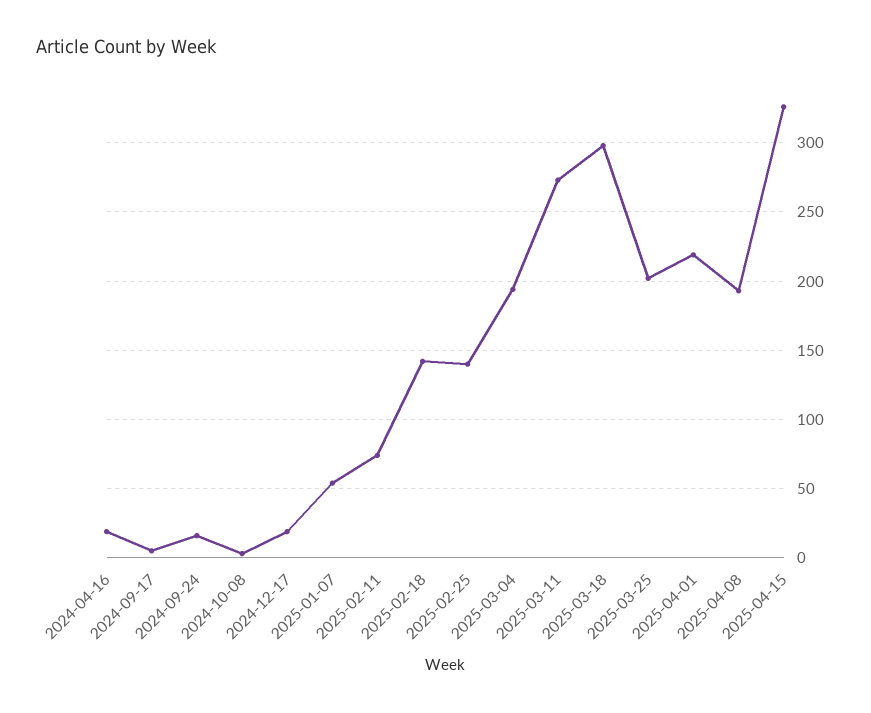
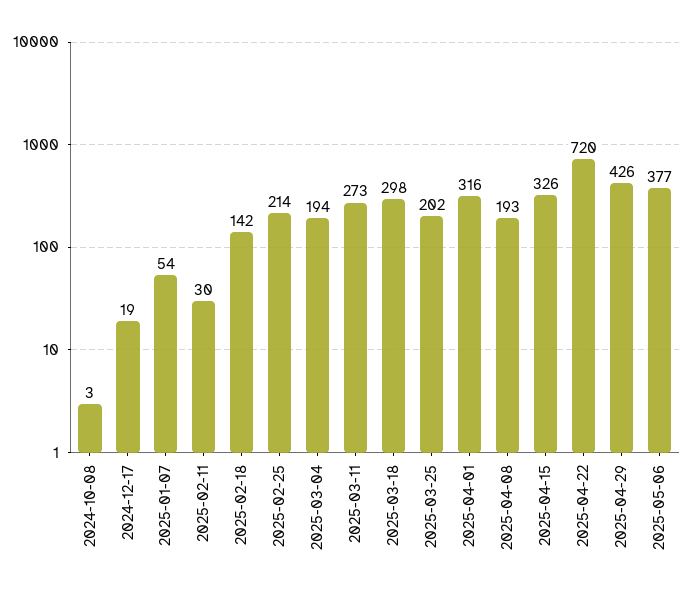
2024-04-16: 20 -> none
2024-09-17: 5 -> none
2024-09-24: 15 -> none
2025-02-11: 75 -> 30
2025-02-25: 140 -> 214
2025-04-01: 220 -> 316
2025-04-22: none -> 720
2025-04-29: none -> 426
2025-05-06: none -> 377

